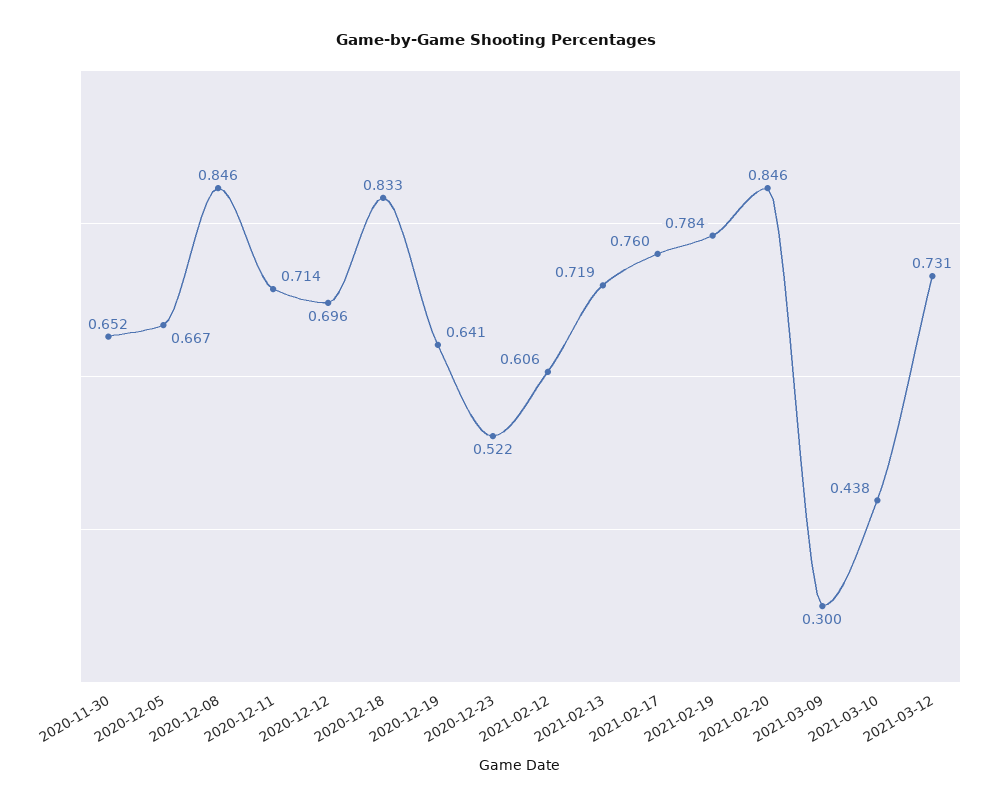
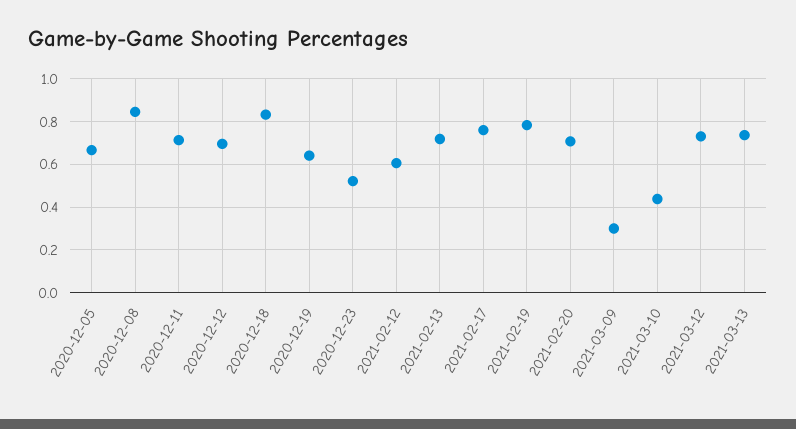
2020-11-30: 0.652 -> none
2021-02-20: 0.846 -> 0.7
2021-03-13: none -> 0.75

